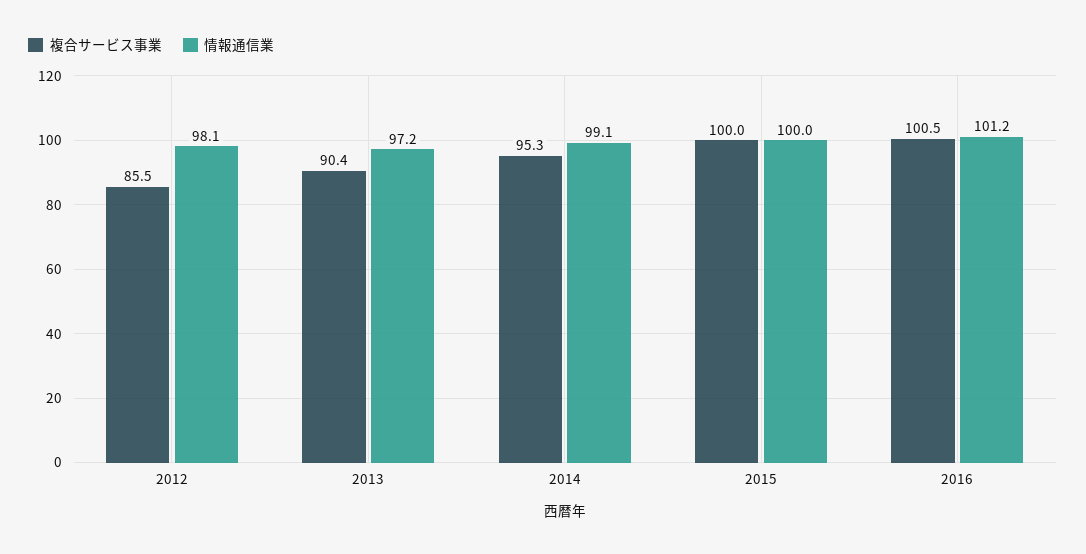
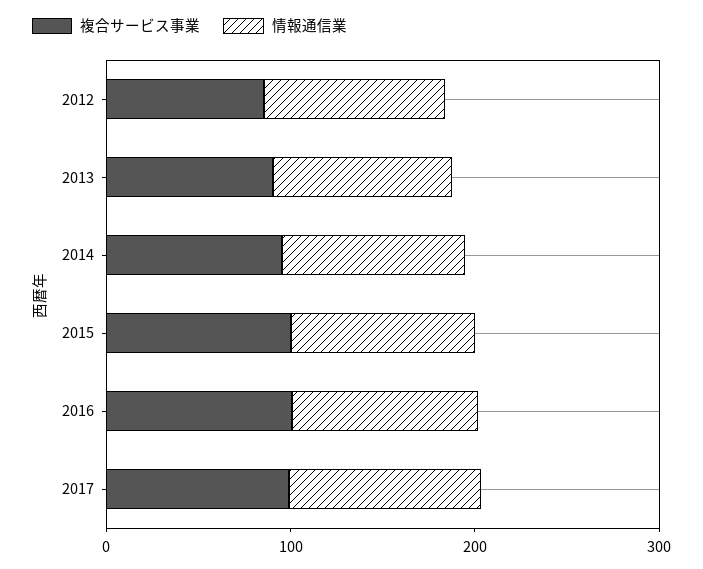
複合サービス事業, 2017: none -> 100
情報通信業, 2017: none -> 100

